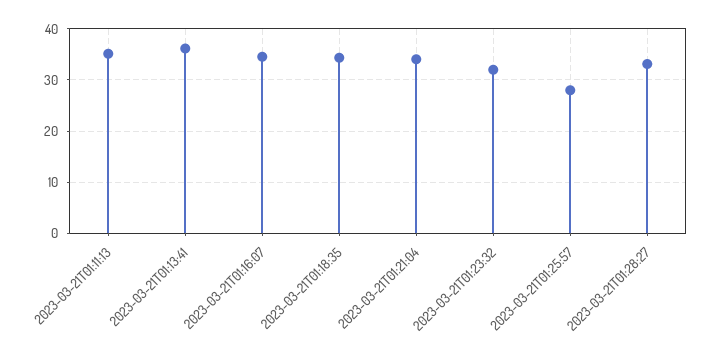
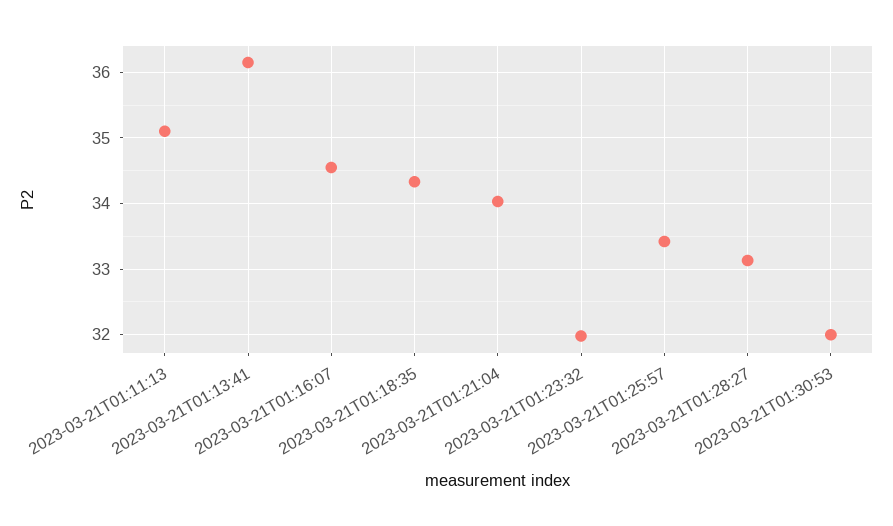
2023-03-21T01:25:57: 28 -> 33.4
2023-03-21T01:30:53: none -> 32

